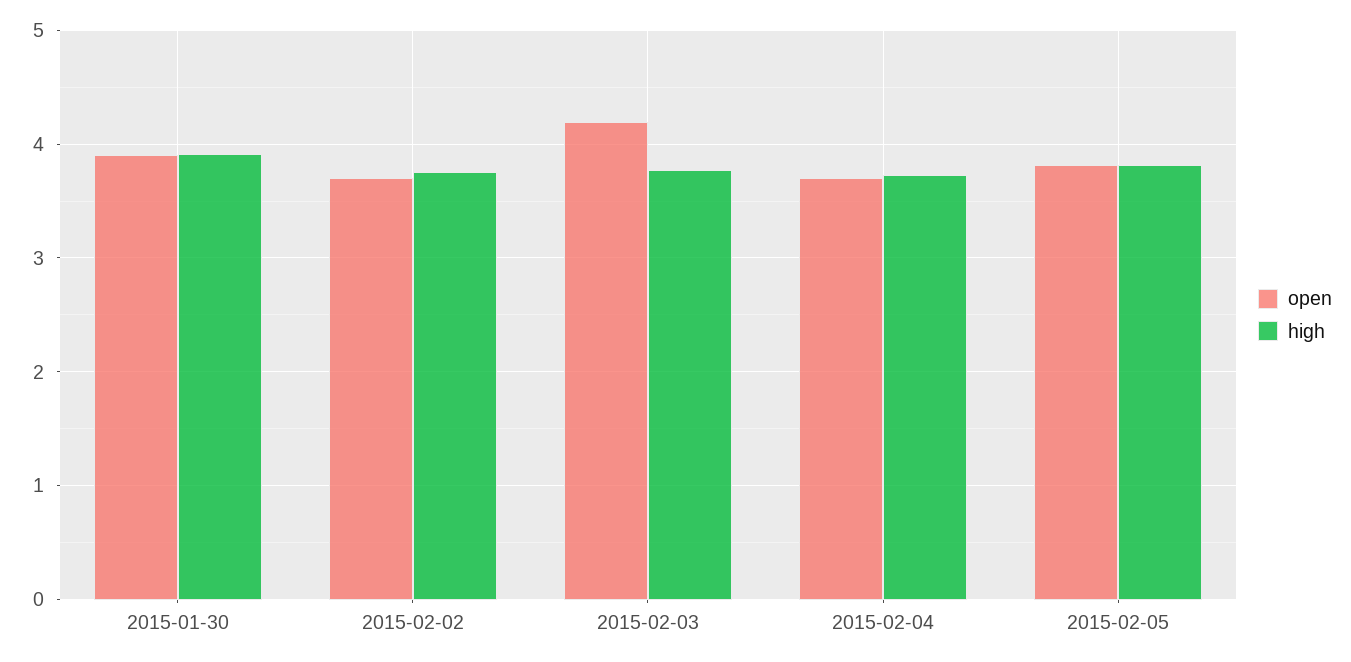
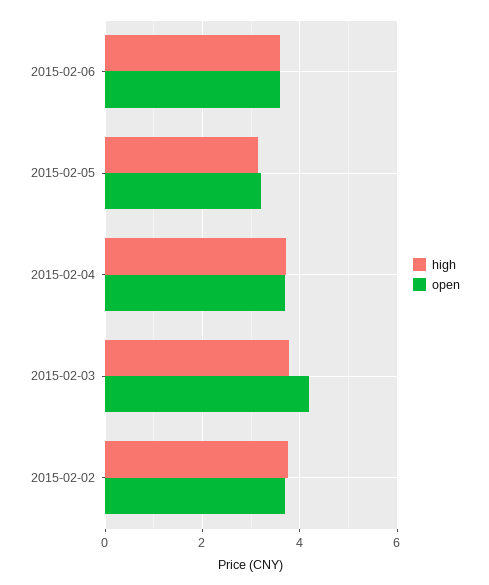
open, 2015-01-30: 3.9 -> none
high, 2015-01-30: 3.9 -> none
open, 2015-02-05: 3.8 -> 3.2
high, 2015-02-05: 3.8 -> 3.2
high, 2015-02-06: none -> 3.6
open, 2015-02-06: none -> 3.6

